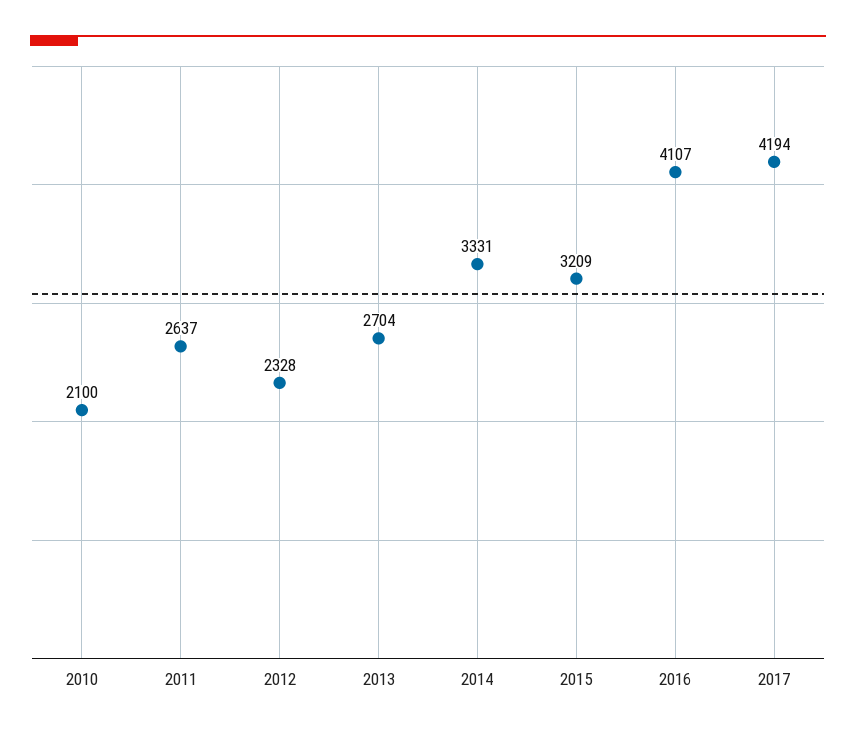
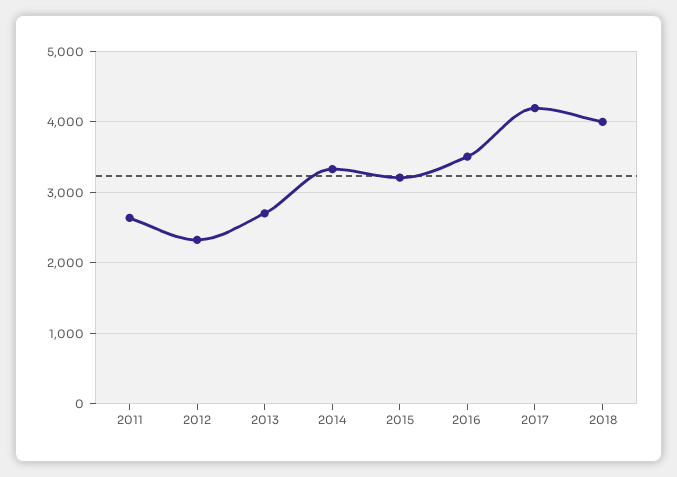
2010: 2100 -> none
2016: 4107 -> 3500
2018: none -> 4000

